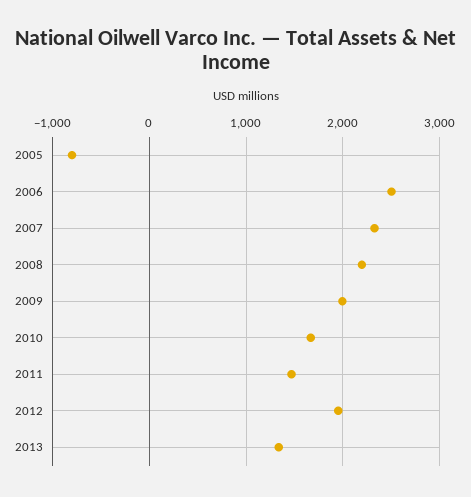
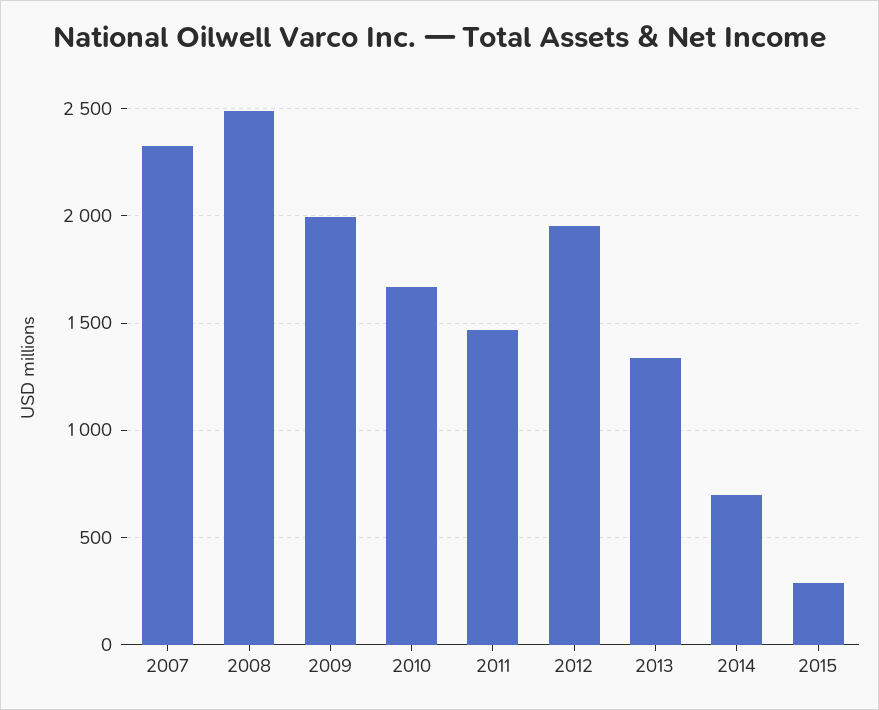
2005: -800 -> none
2006: 2500 -> none
2008: 2200 -> 2500
2014: none -> 700
2015: none -> 300

